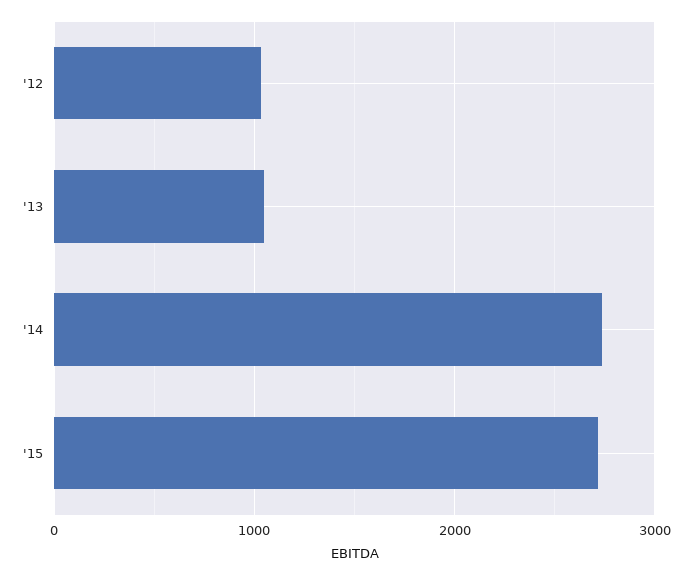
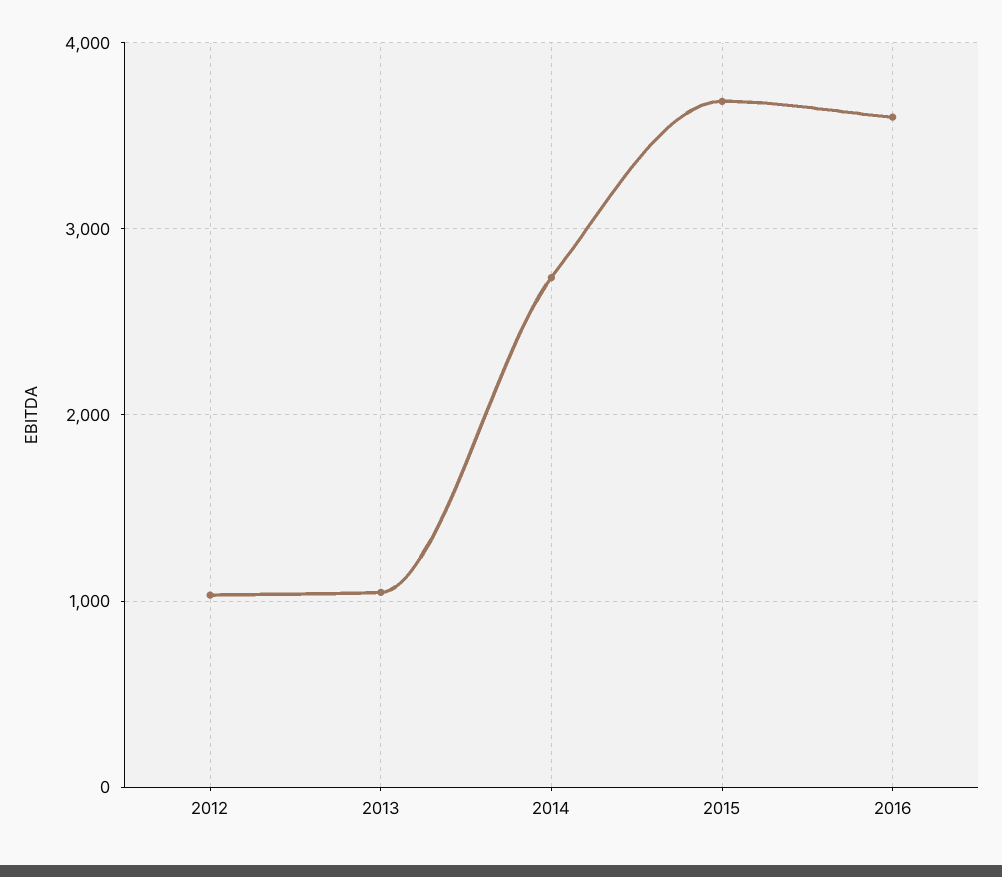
'15: 2700 -> 3700
2016: none -> 3600

